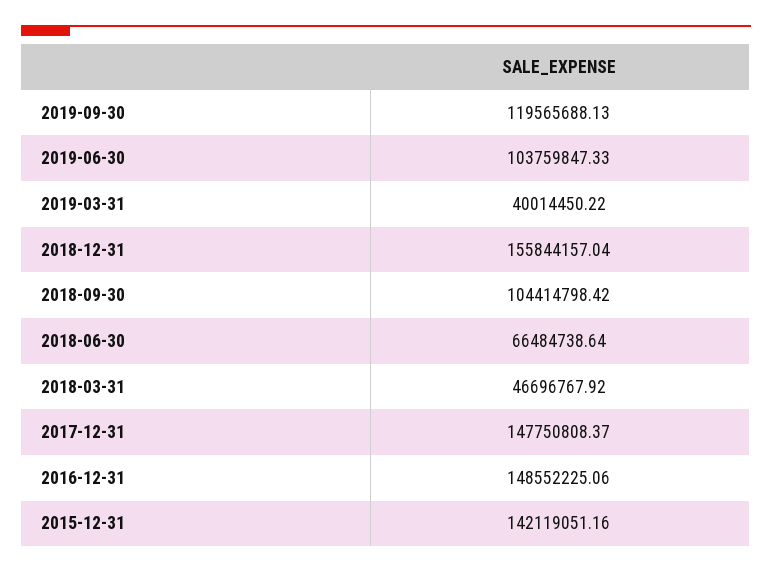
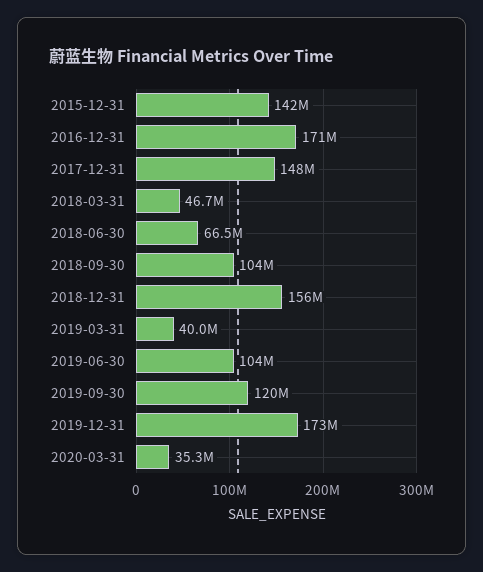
2016-12-31: 148552225.06 -> 171000000
2019-12-31: none -> 173000000
2020-03-31: none -> 35300000

